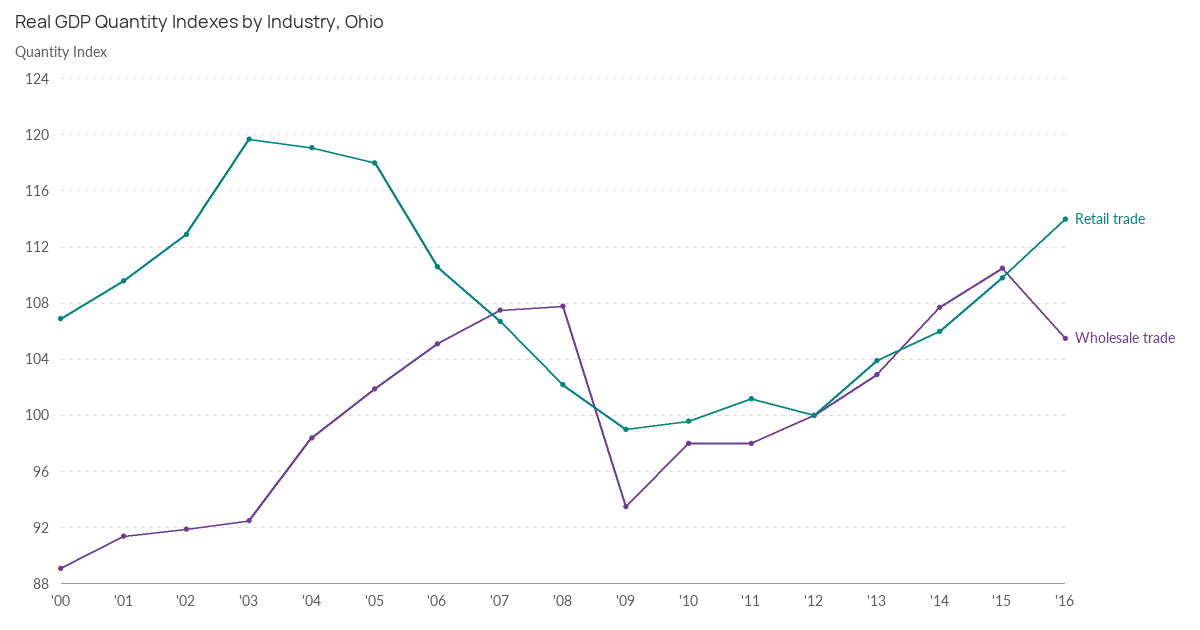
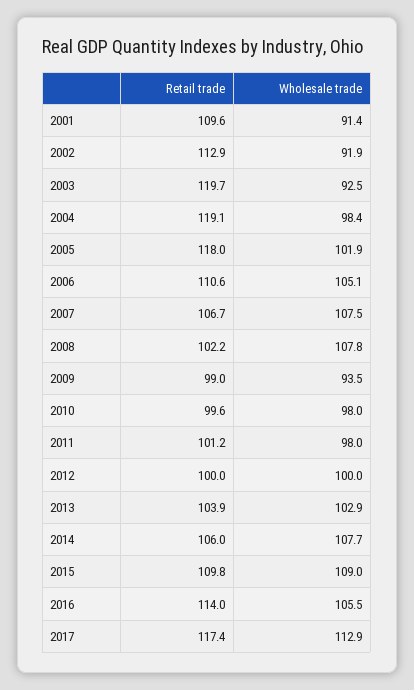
Retail trade, '00: 107 -> none
Wholesale trade, '00: 89 -> none
Wholesale trade, '15: 110.5 -> 109
Retail trade, 2017: none -> 117.4
Wholesale trade, 2017: none -> 112.9

